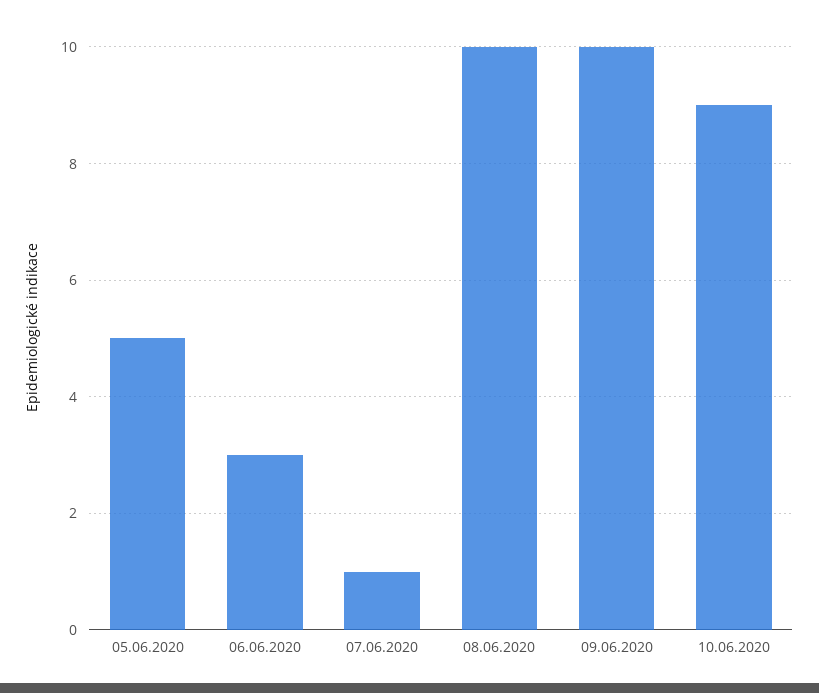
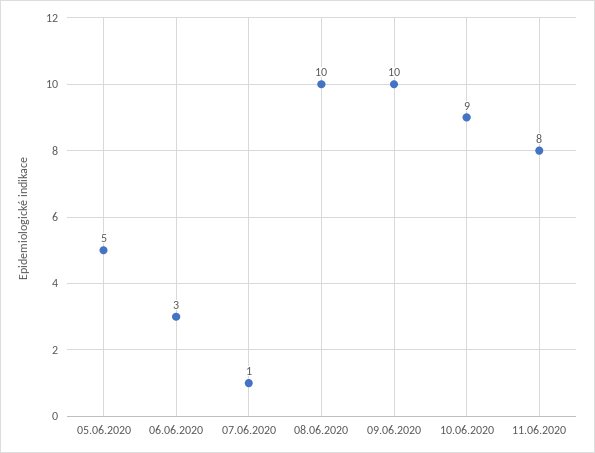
11.06.2020: none -> 8

